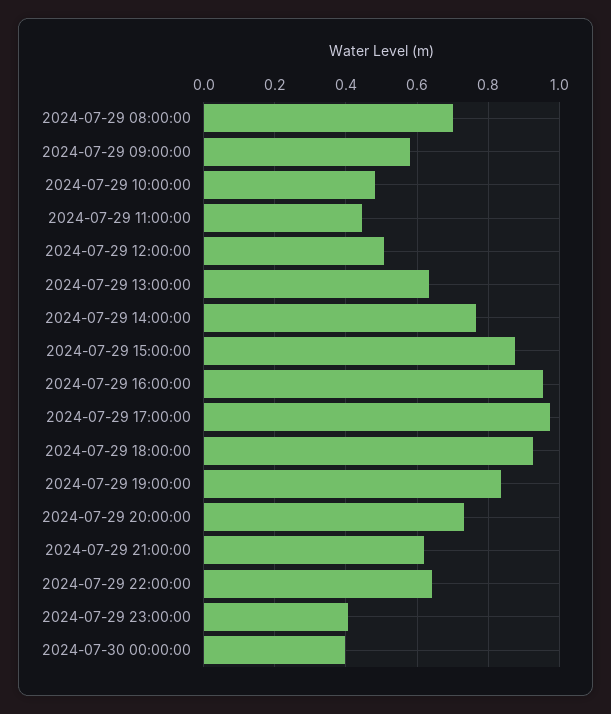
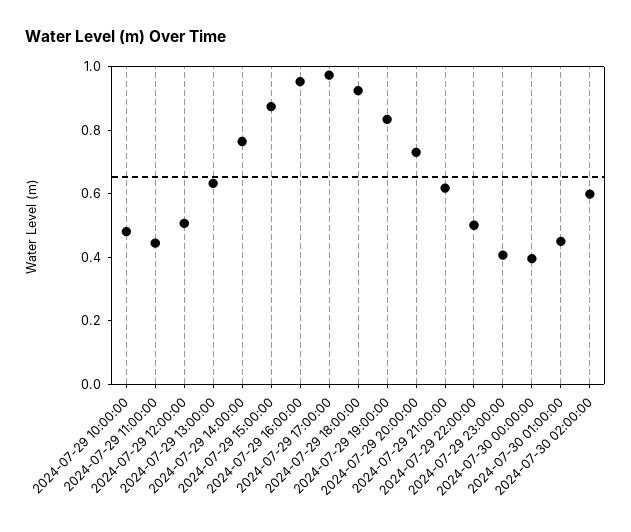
2024-07-29 08:00:00: 0.7 -> none
2024-07-29 09:00:00: 0.58 -> none
2024-07-29 22:00:00: 0.64 -> 0.5
2024-07-30 01:00:00: none -> 0.45
2024-07-30 02:00:00: none -> 0.6

